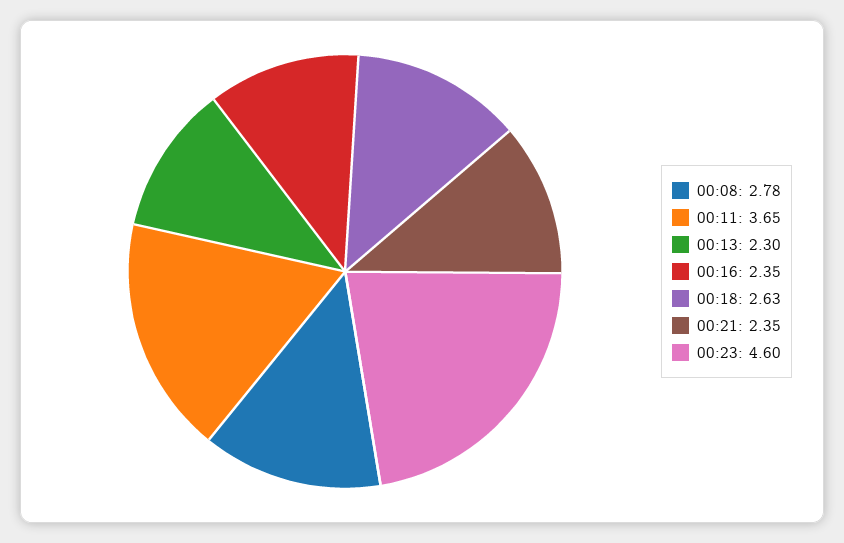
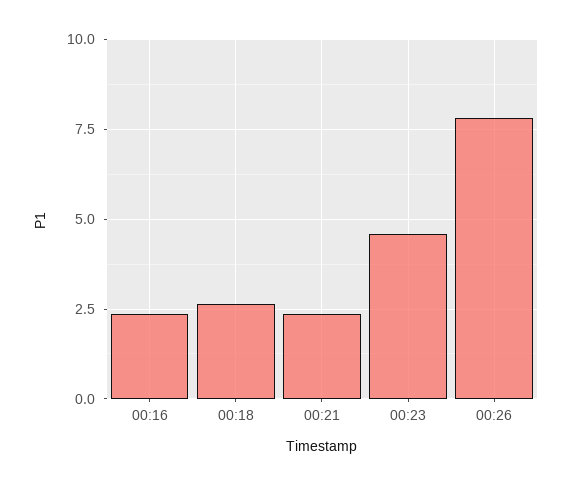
00:08: 2.78 -> none
00:11: 3.65 -> none
00:13: 2.3 -> none
00:26: none -> 7.75

